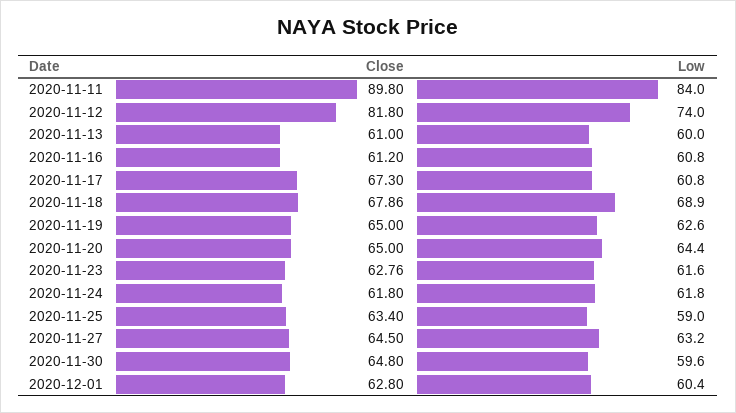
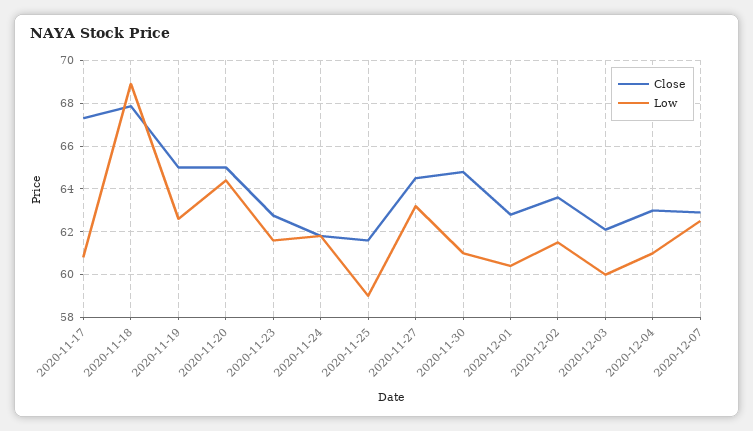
Close, 2020-11-11: 89.8 -> none
Low, 2020-11-11: 84 -> none
Close, 2020-11-12: 81.8 -> none
Low, 2020-11-12: 74 -> none
Close, 2020-11-13: 61 -> none
Low, 2020-11-13: 60 -> none
Close, 2020-11-16: 61.2 -> none
Low, 2020-11-16: 60.8 -> none
Close, 2020-11-25: 63.4 -> 61.5
Low, 2020-11-30: 59.6 -> 61
Close, 2020-12-02: none -> 63.5
Low, 2020-12-02: none -> 61.5
Close, 2020-12-03: none -> 62
Low, 2020-12-03: none -> 60
Close, 2020-12-04: none -> 63
Low, 2020-12-04: none -> 61
Close, 2020-12-07: none -> 63
Low, 2020-12-07: none -> 62.5

